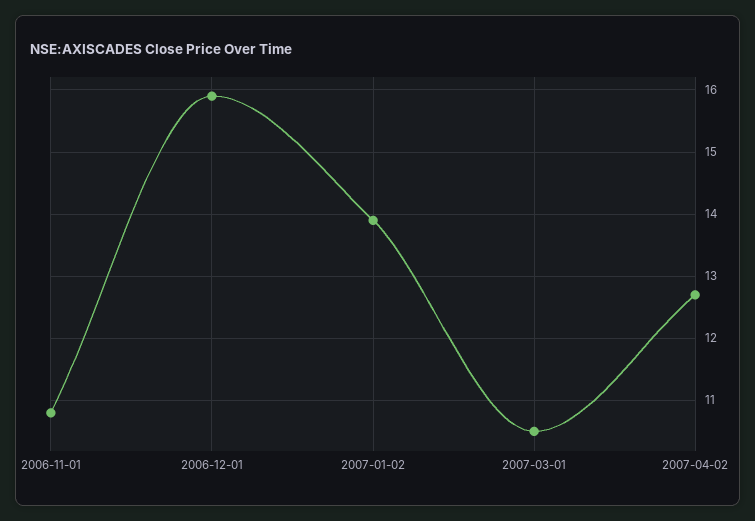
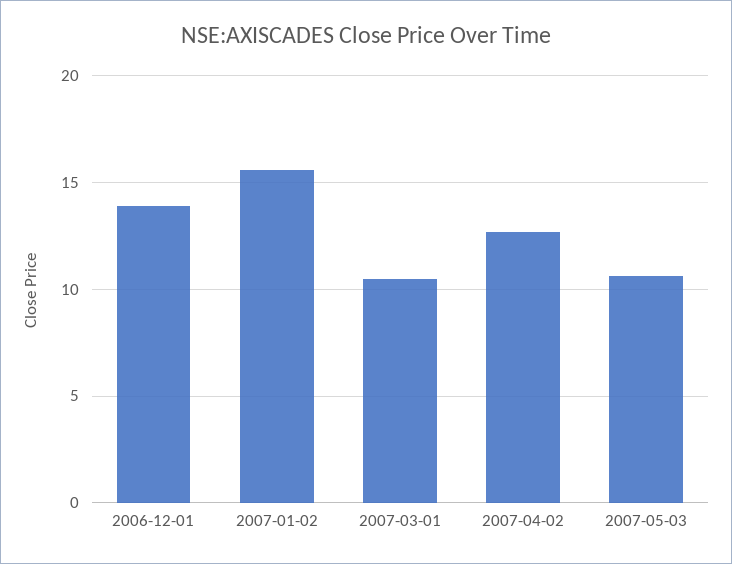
2006-11-01: 10.8 -> none
2006-12-01: 15.9 -> 14
2007-01-02: 13.9 -> 15.5
2007-05-03: none -> 10.5

